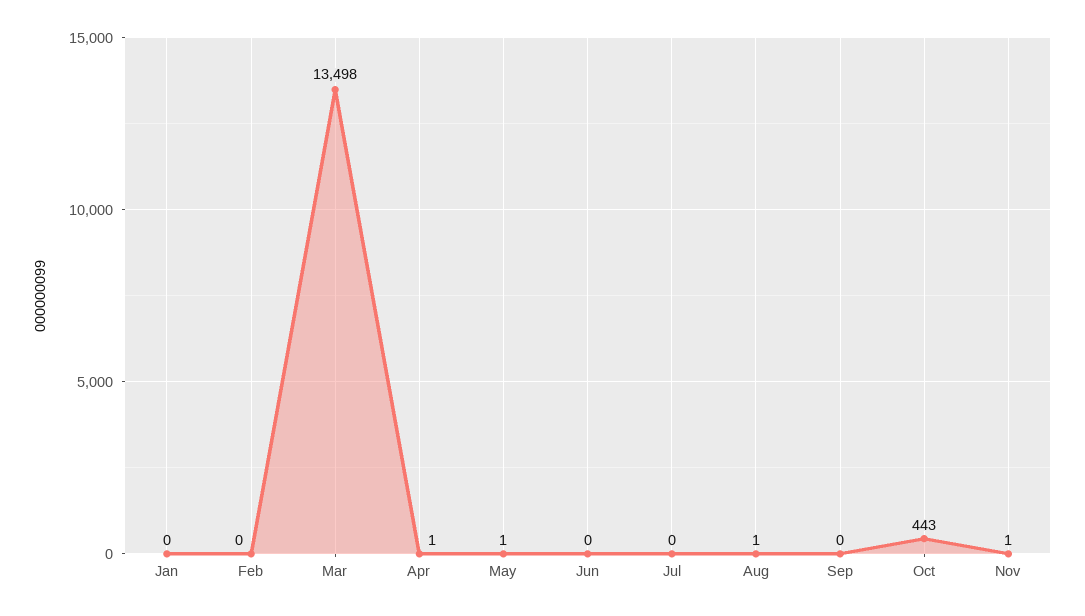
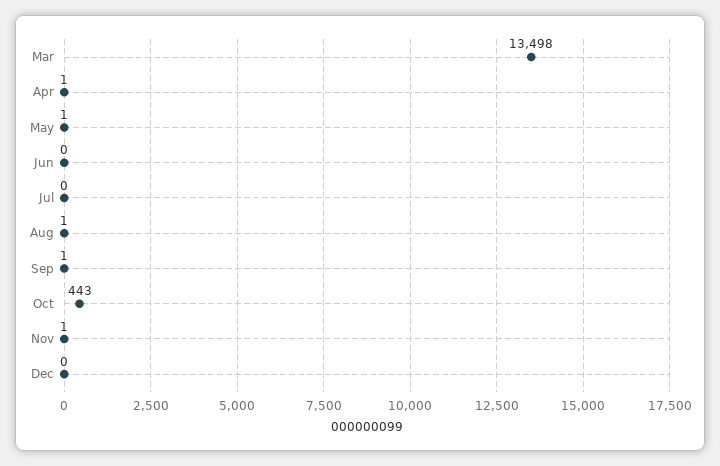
Jan: 0 -> none
Feb: 0 -> none
Sep: 0 -> 1
Dec: none -> 0

